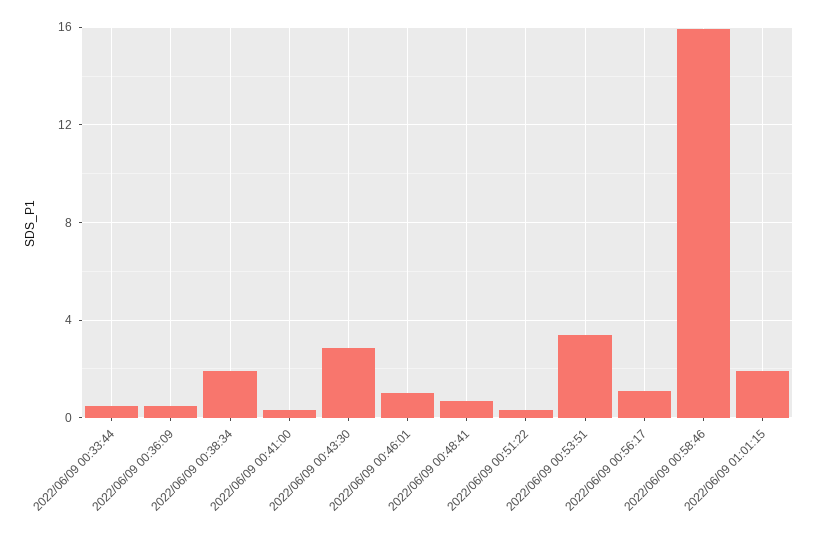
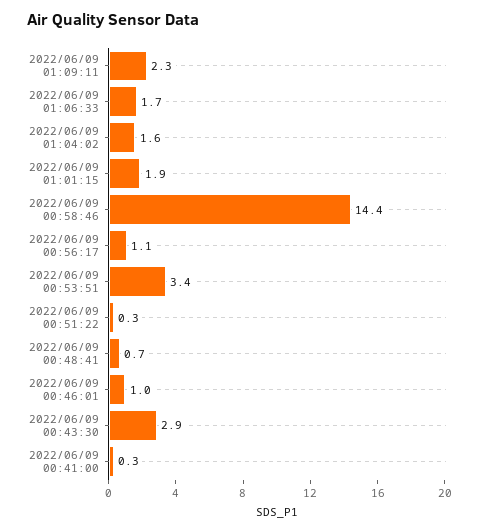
2022/06/09 00:33:44: 0.5 -> none
2022/06/09 00:36:09: 0.5 -> none
2022/06/09 00:38:34: 2 -> none
2022/06/09 00:58:46: 16 -> 14.4
2022/06/09 01:09:11: none -> 2.3
2022/06/09 01:06:33: none -> 1.7
2022/06/09 01:04:02: none -> 1.6

